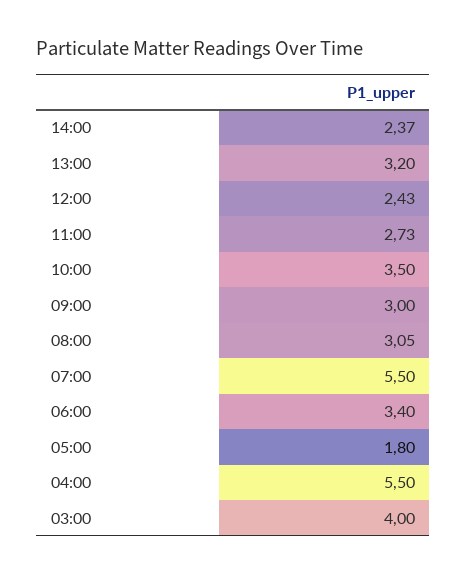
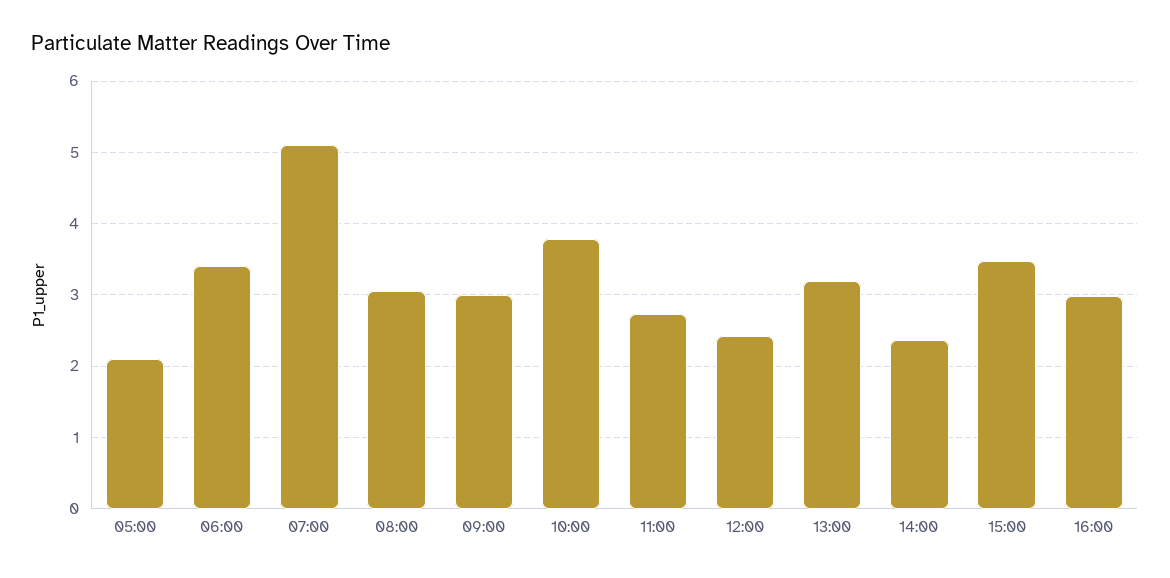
10:00: 3.5 -> 3.8
07:00: 5.5 -> 5.1
05:00: 1.8 -> 2.1
04:00: 5.5 -> none
03:00: 4 -> none
15:00: none -> 3.5
16:00: none -> 3

